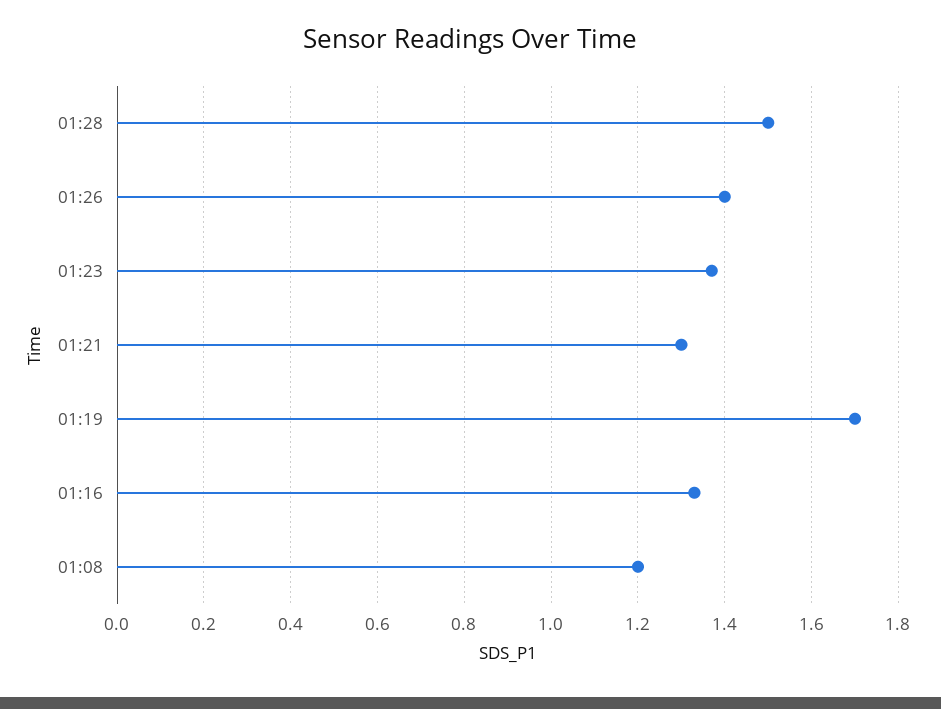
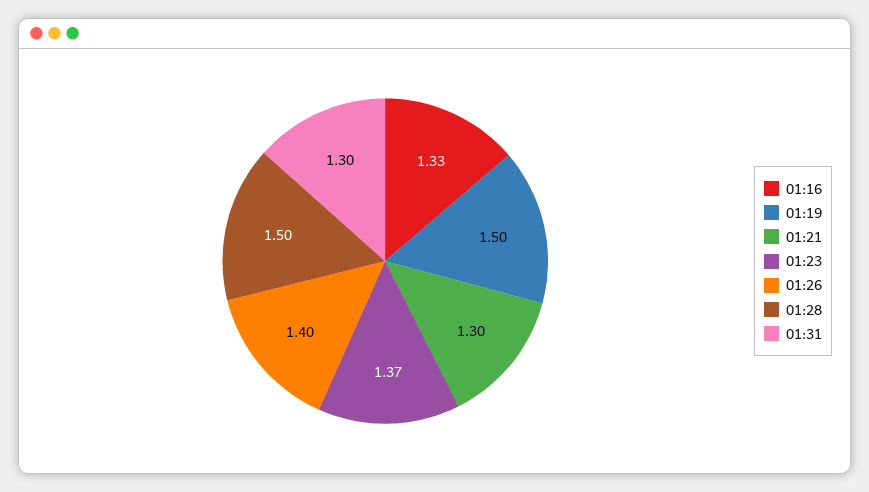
01:19: 1.7 -> 1.5
01:08: 1.2 -> none
01:31: none -> 1.3

